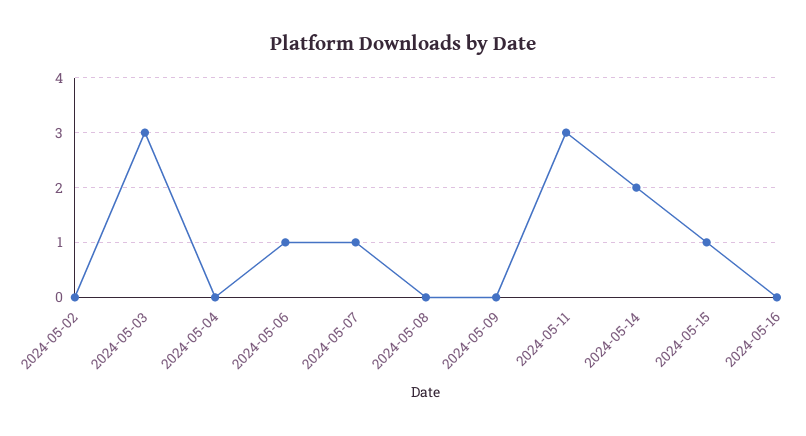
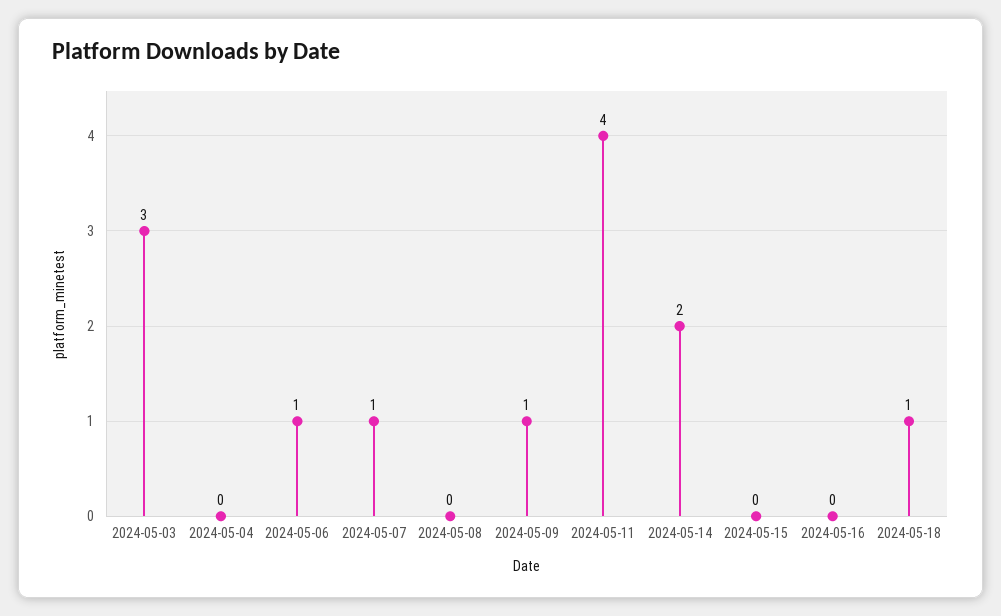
2024-05-02: 0 -> none
2024-05-09: 0 -> 1
2024-05-11: 3 -> 4
2024-05-15: 1 -> 0
2024-05-18: none -> 1

